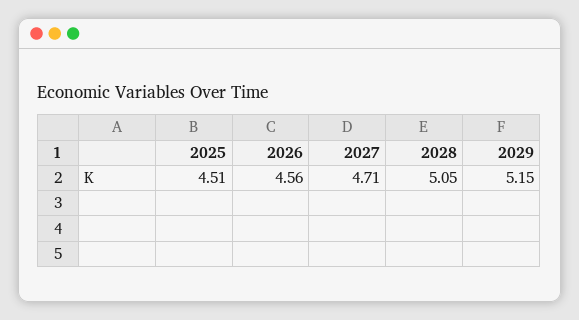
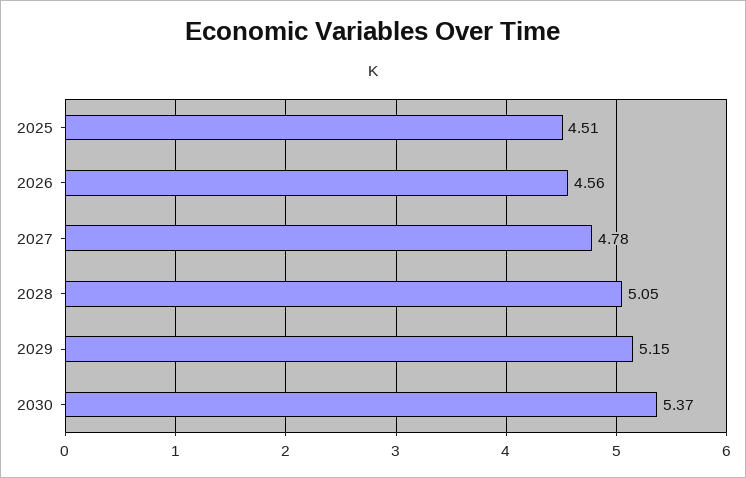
2027: 4.71 -> 4.78
2030: none -> 5.37

